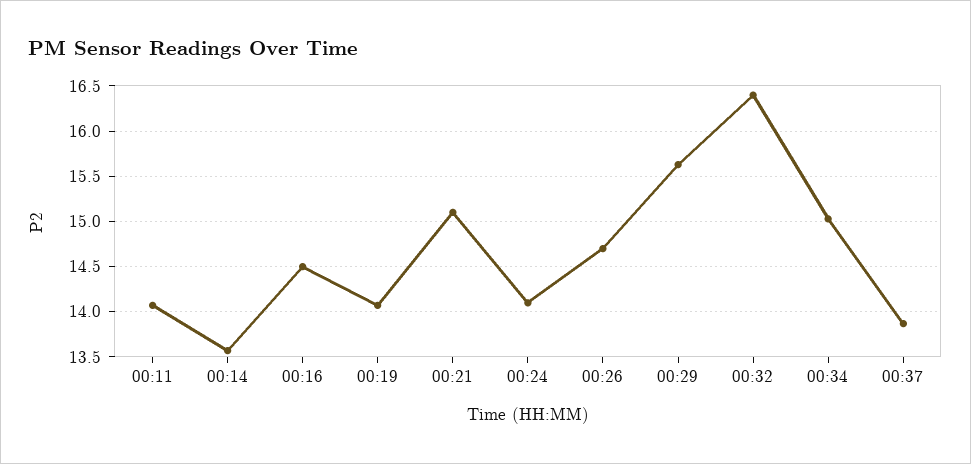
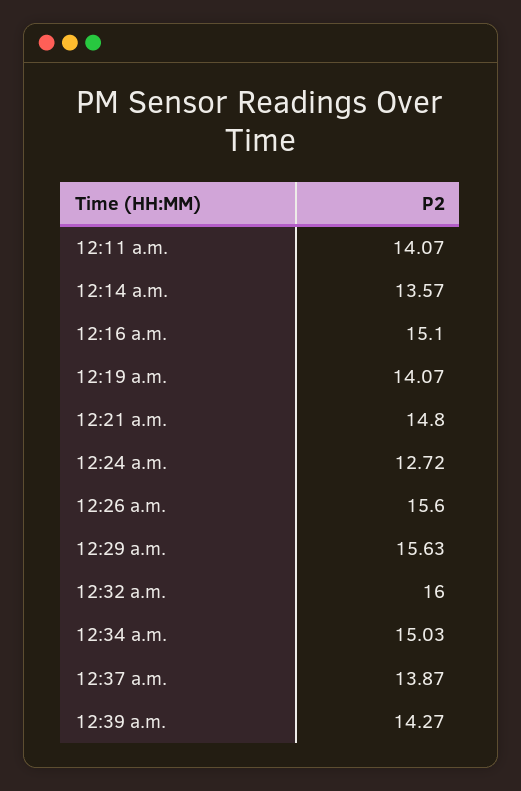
00:16: 14.5 -> 15.1
00:21: 15.1 -> 14.8
00:24: 14.1 -> 12.72
00:26: 14.7 -> 15.6
00:32: 16.4 -> 16
12:39 a.m.: none -> 14.27

